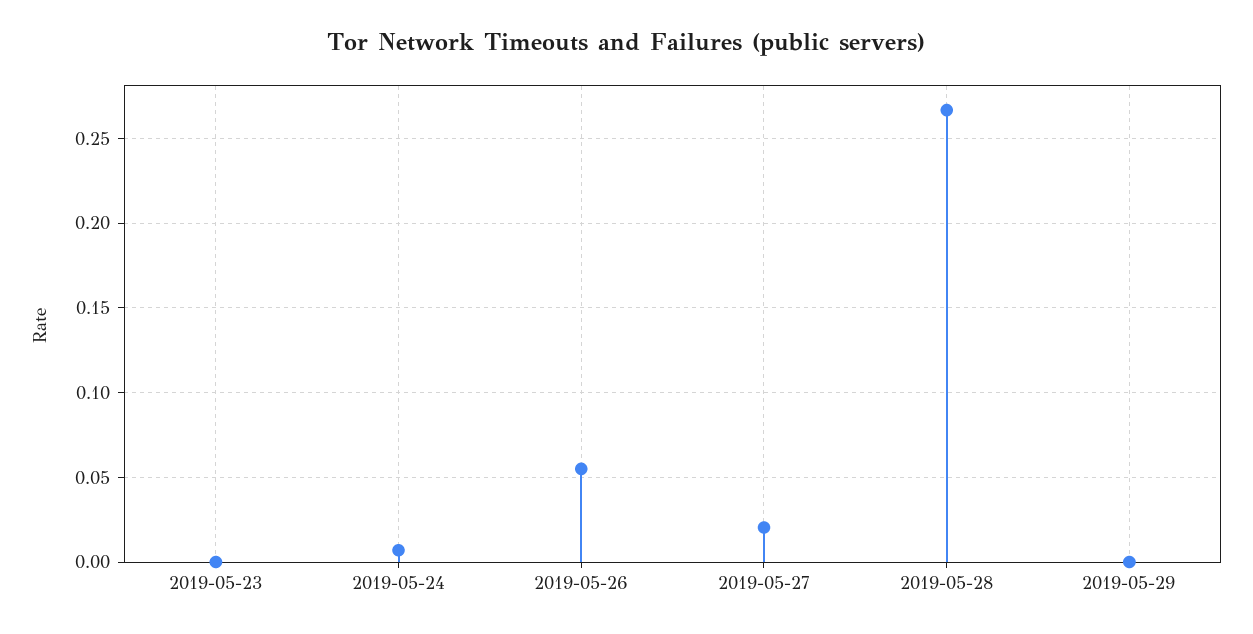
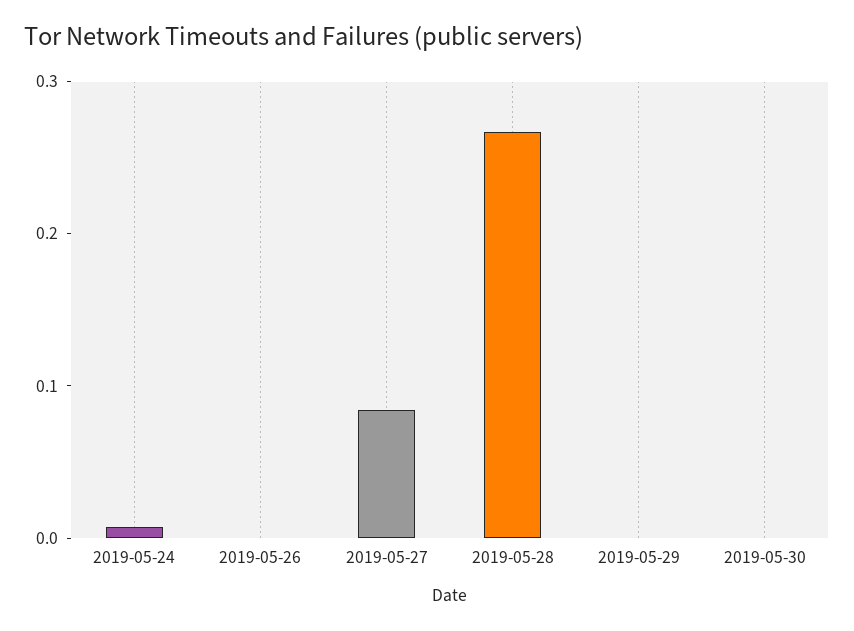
2019-05-23: 0 -> none
2019-05-26: 0.055 -> 0
2019-05-27: 0.02 -> 0.08
2019-05-30: none -> 0

